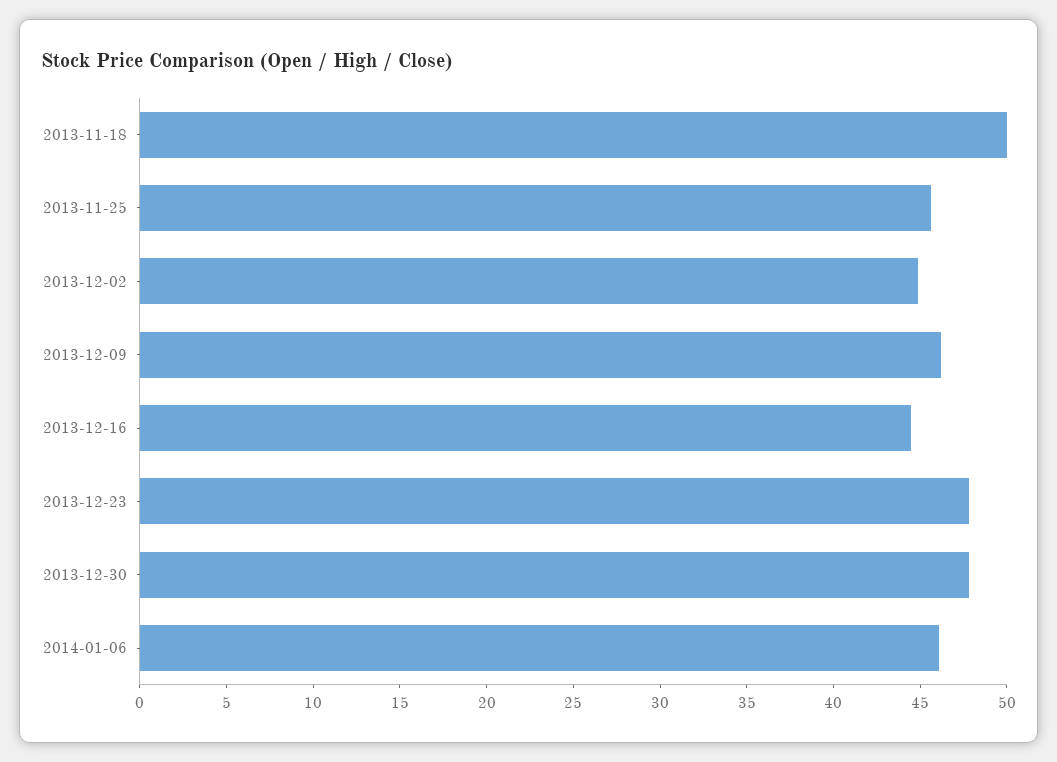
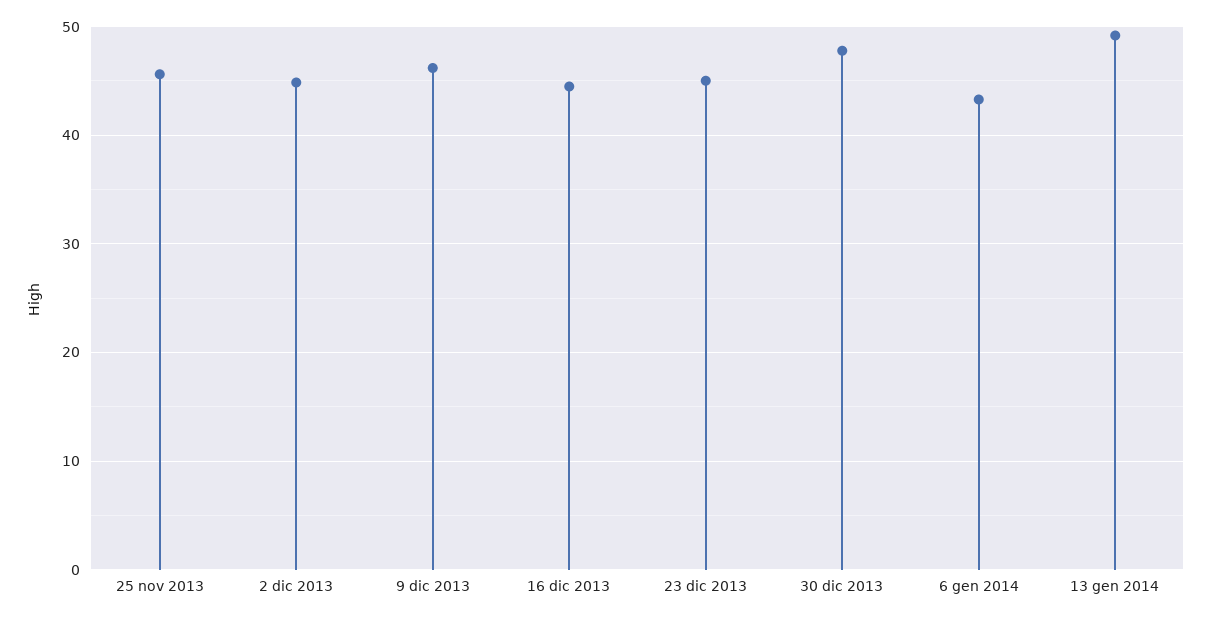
2013-11-18: 50 -> none
2013-12-23: 48 -> 45
2014-01-06: 46 -> 43
13 gen 2014: none -> 49

